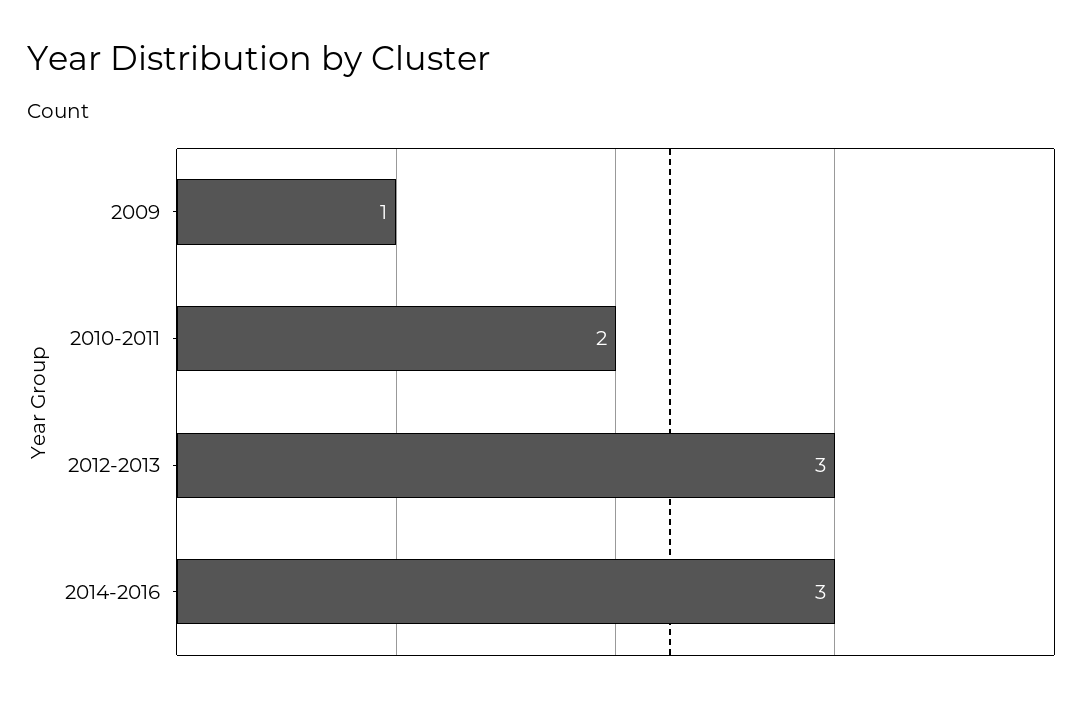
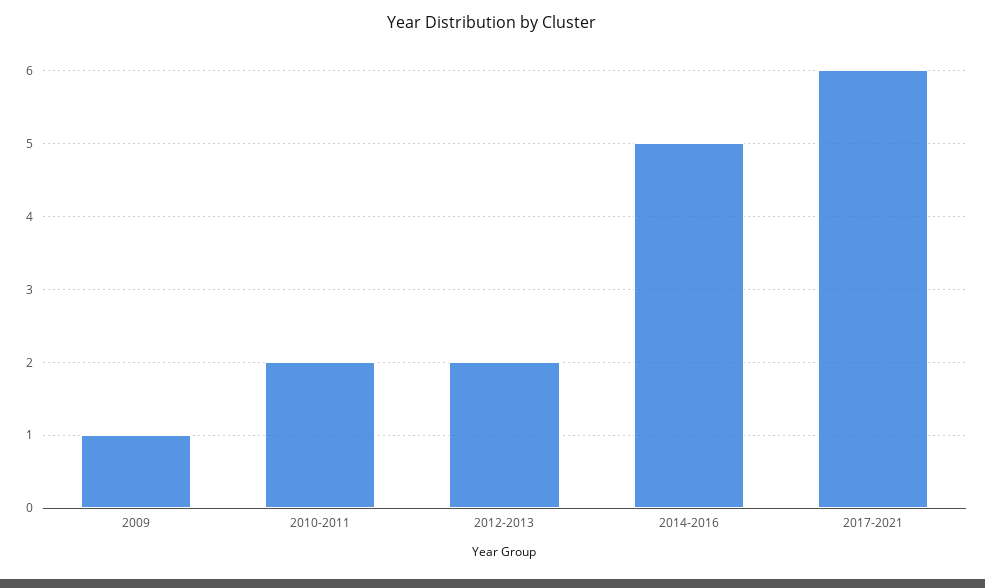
2012-2013: 3 -> 2
2014-2016: 3 -> 5
2017-2021: none -> 6

